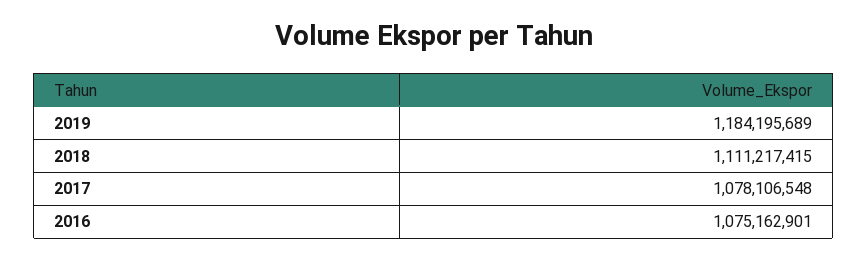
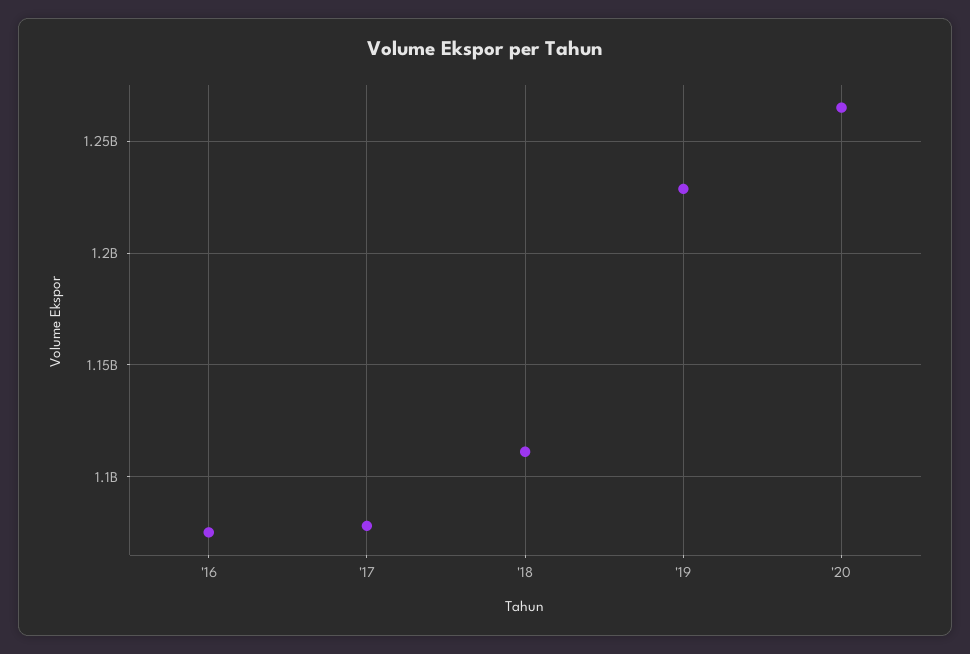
2019: 1184195689 -> 1230000000
'20: none -> 1265000000

